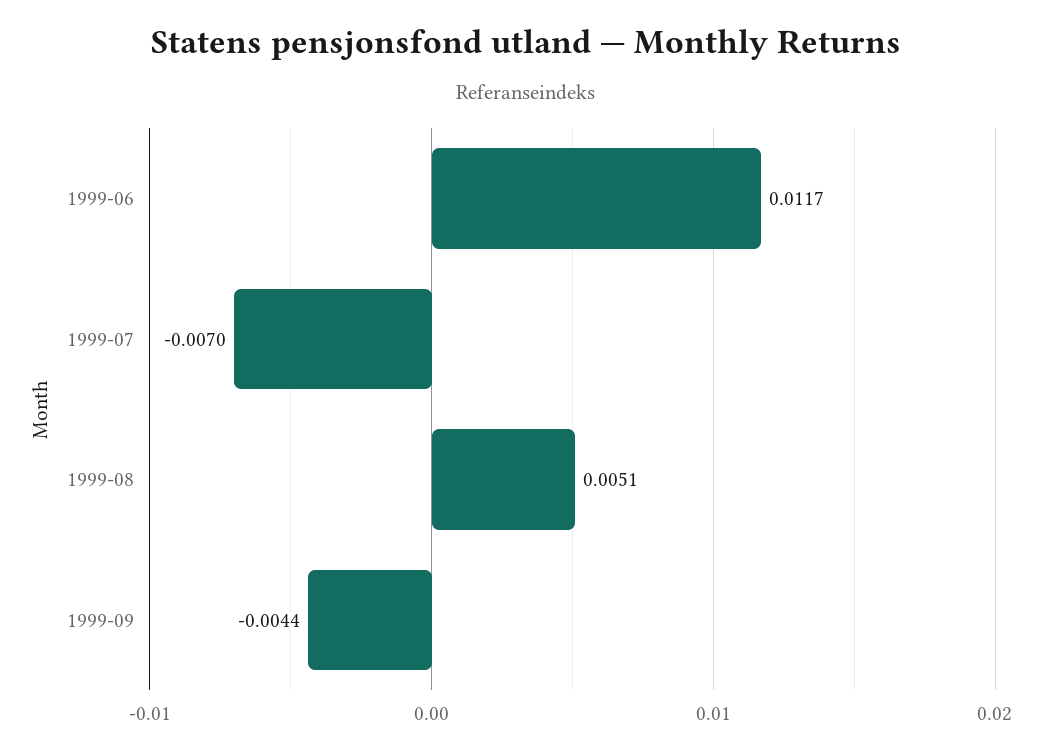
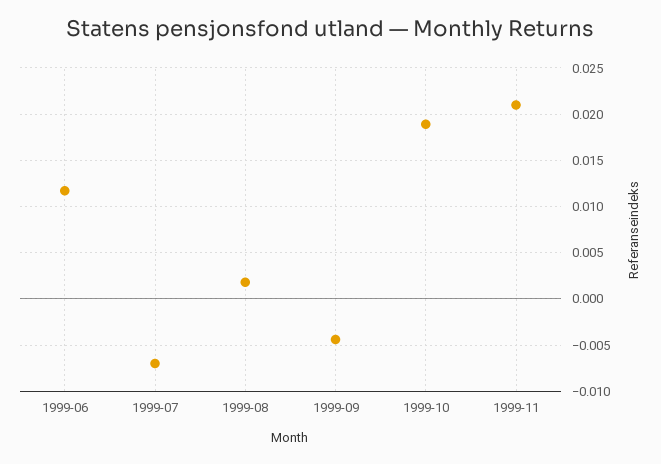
1999-08: 0.0051 -> 0.002
1999-10: none -> 0.019
1999-11: none -> 0.021

